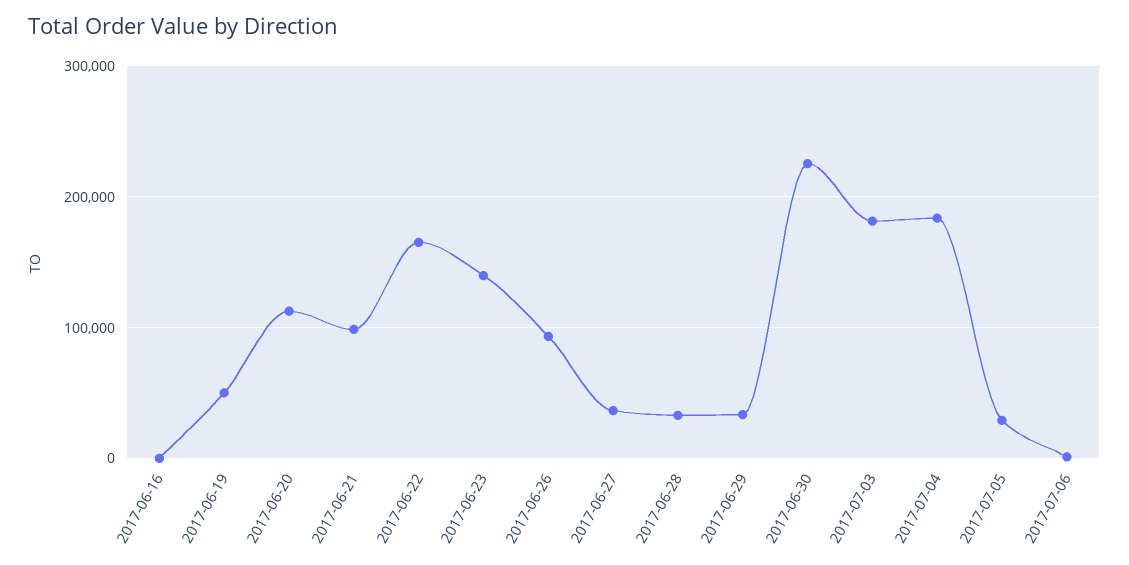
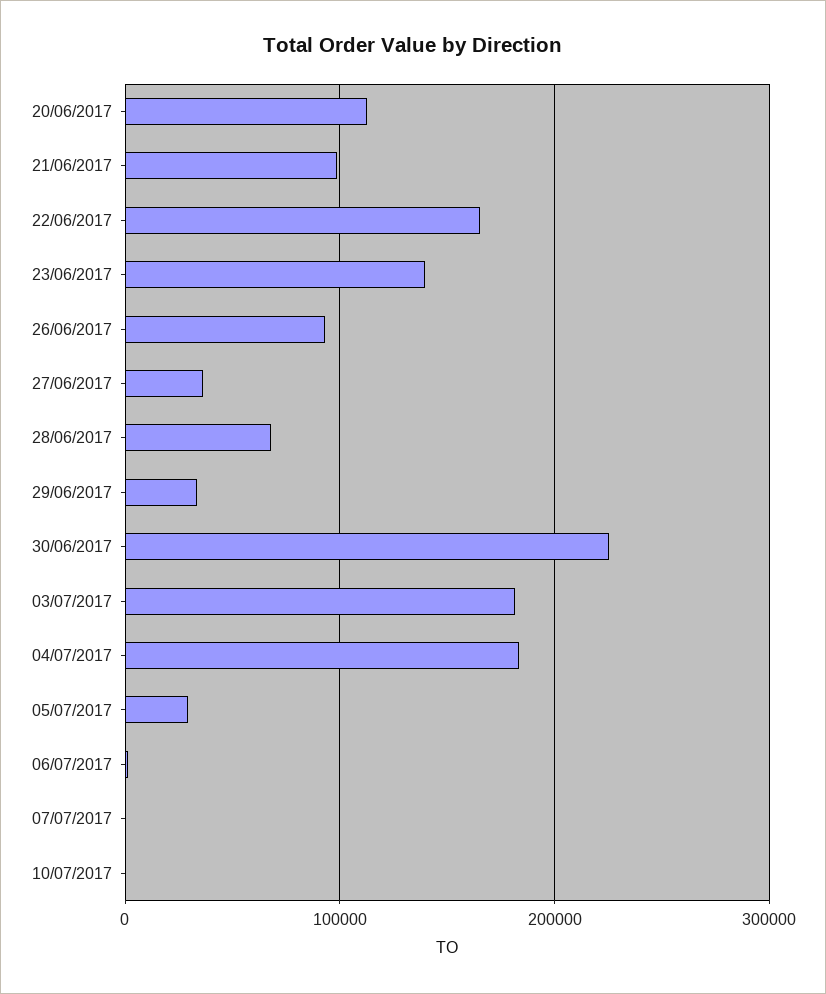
2017-06-16: 0 -> none
2017-06-19: 50000 -> none
2017-06-28: 30000 -> 70000
07/07/2017: none -> 0
10/07/2017: none -> 0

